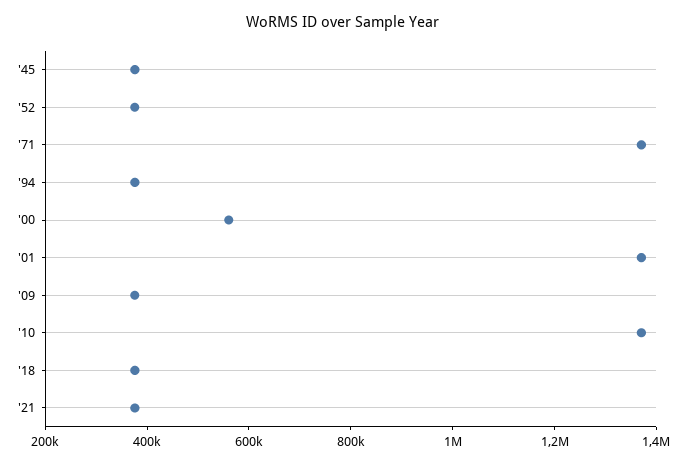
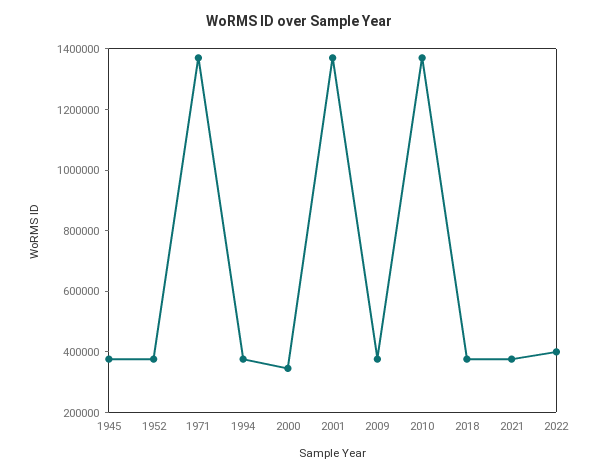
'00: 550000 -> 350000
2022: none -> 400000

